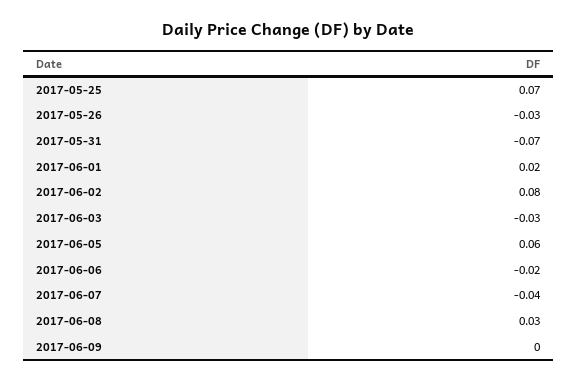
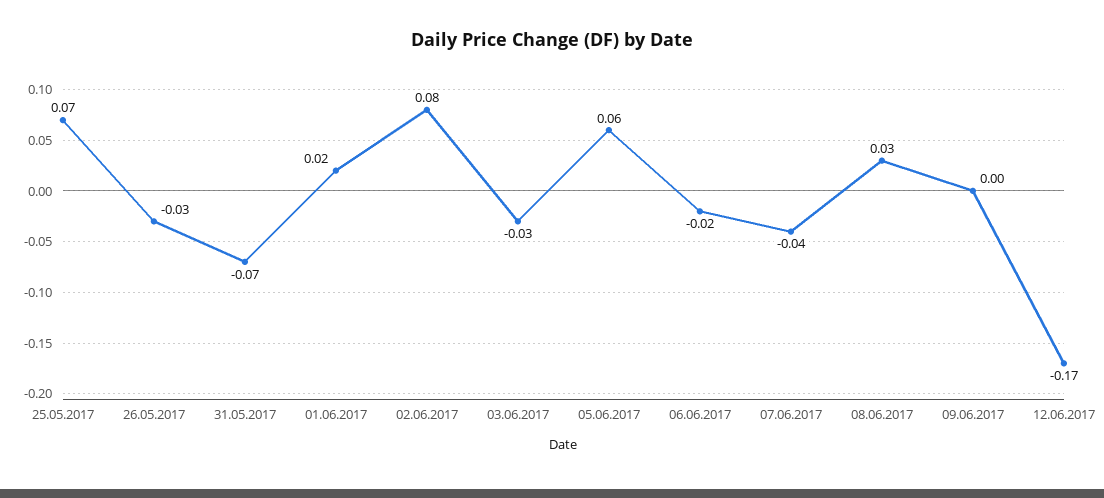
12.06.2017: none -> -0.17

